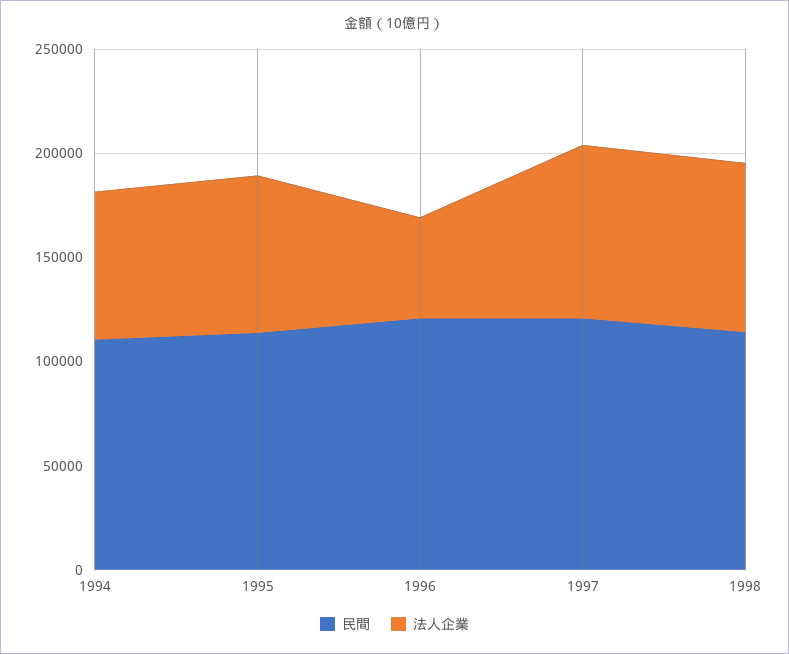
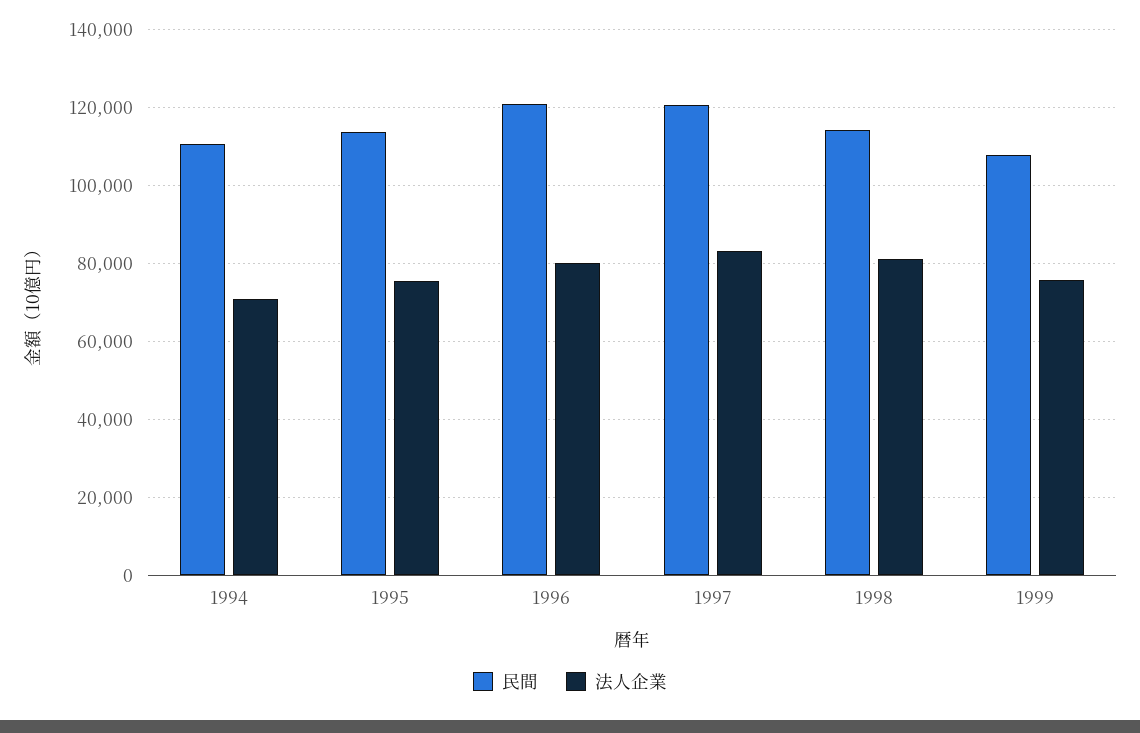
法人企業, 1996: 50000 -> 80000
民間, 1999: none -> 108000
法人企業, 1999: none -> 76000

